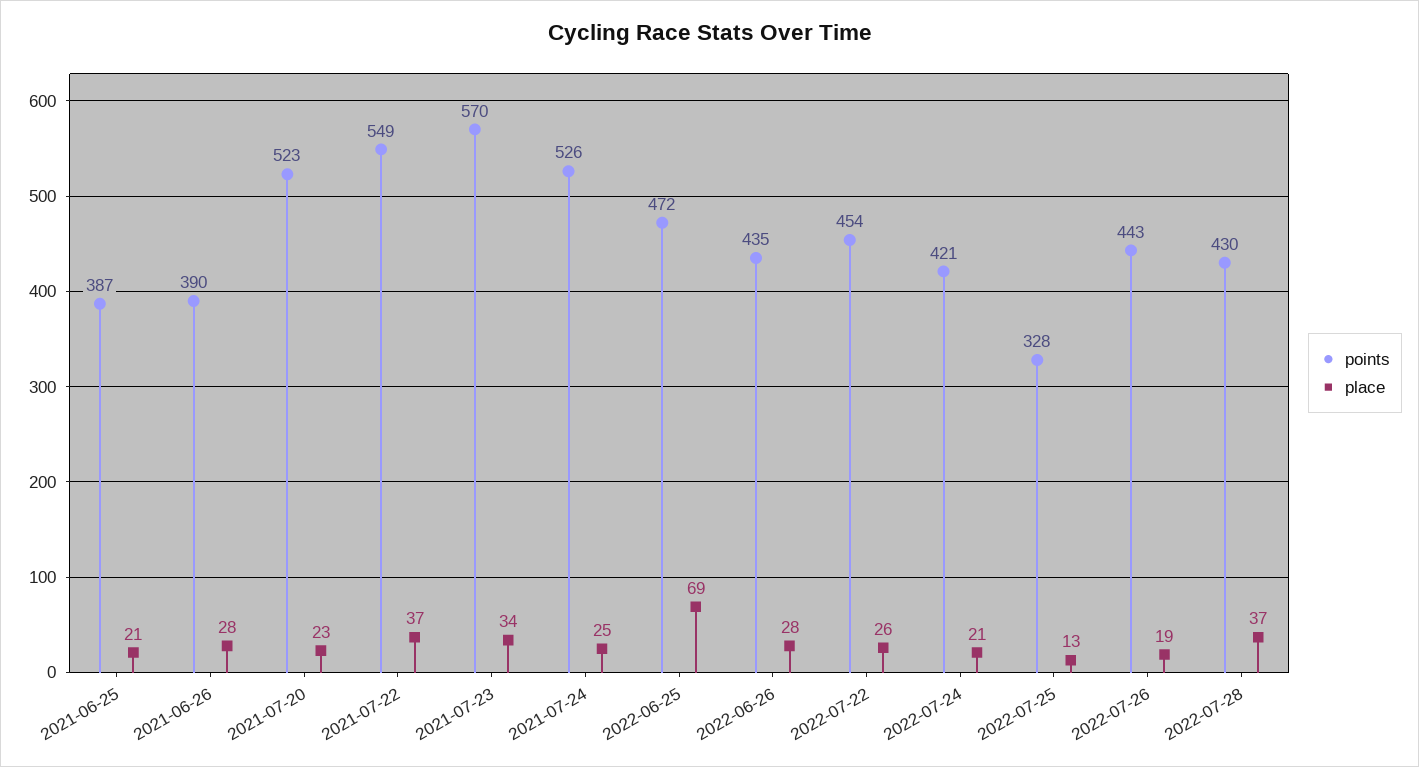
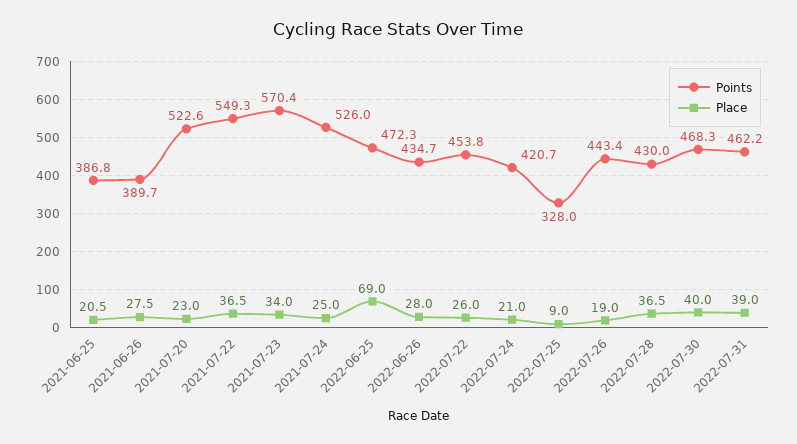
place, 2022-07-25: 13 -> 9
points, 2022-07-30: none -> 468.3
place, 2022-07-30: none -> 40
points, 2022-07-31: none -> 462.2
place, 2022-07-31: none -> 39

